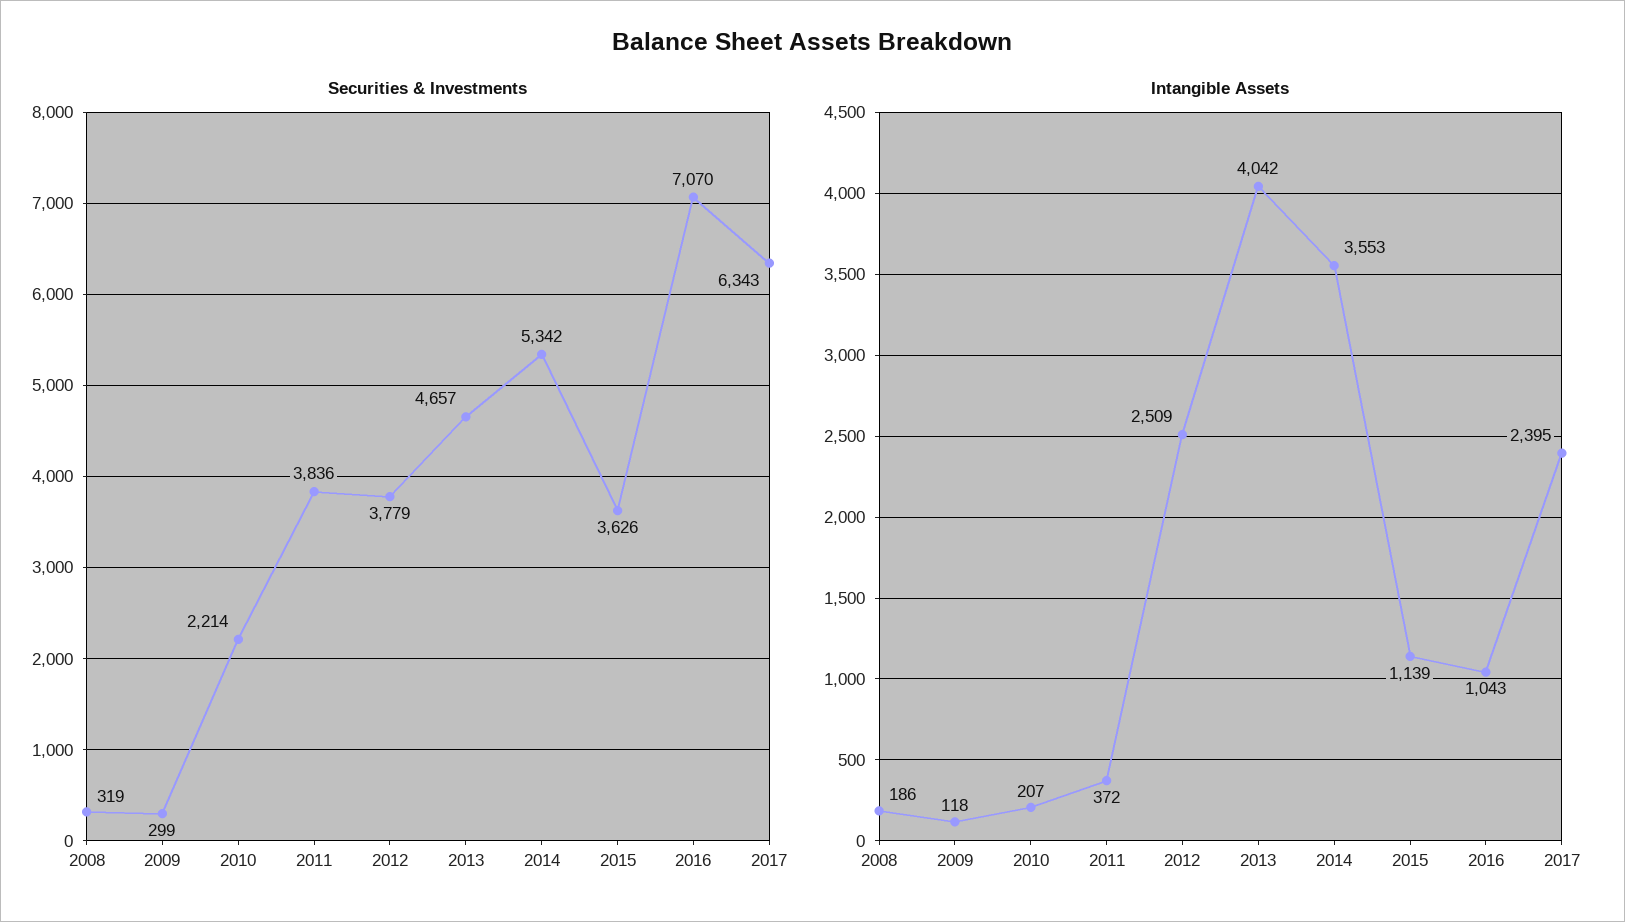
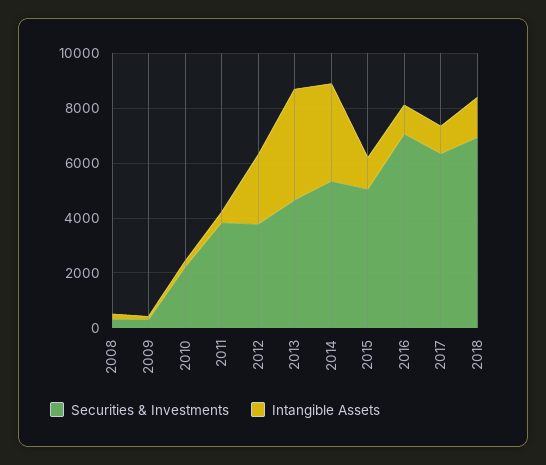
Securities & Investments, 2015: 3626 -> 5000
Intangible Assets, 2017: 2395 -> 1000
Securities & Investments, 2018: none -> 7000
Intangible Assets, 2018: none -> 1500

